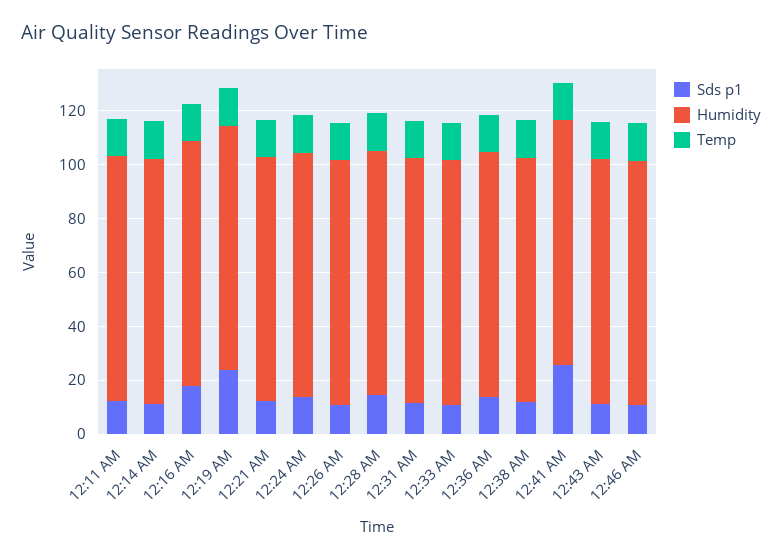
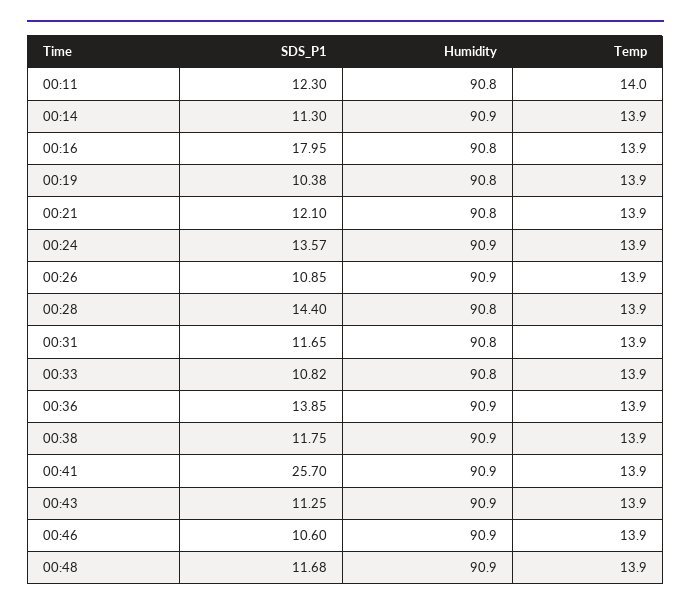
Sds p1, 12:19 AM: 25 -> 10.38
Sds p1, 00:48: none -> 11.68
Humidity, 00:48: none -> 90.9
Temp, 00:48: none -> 13.9

